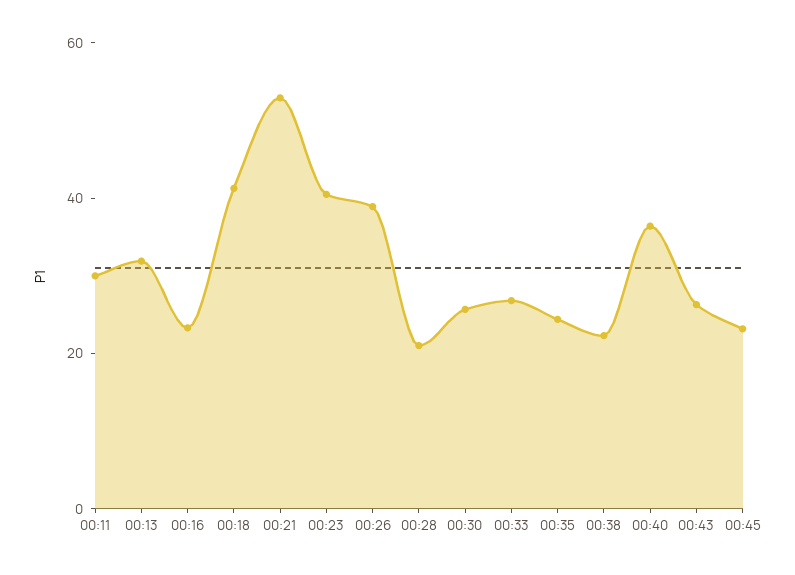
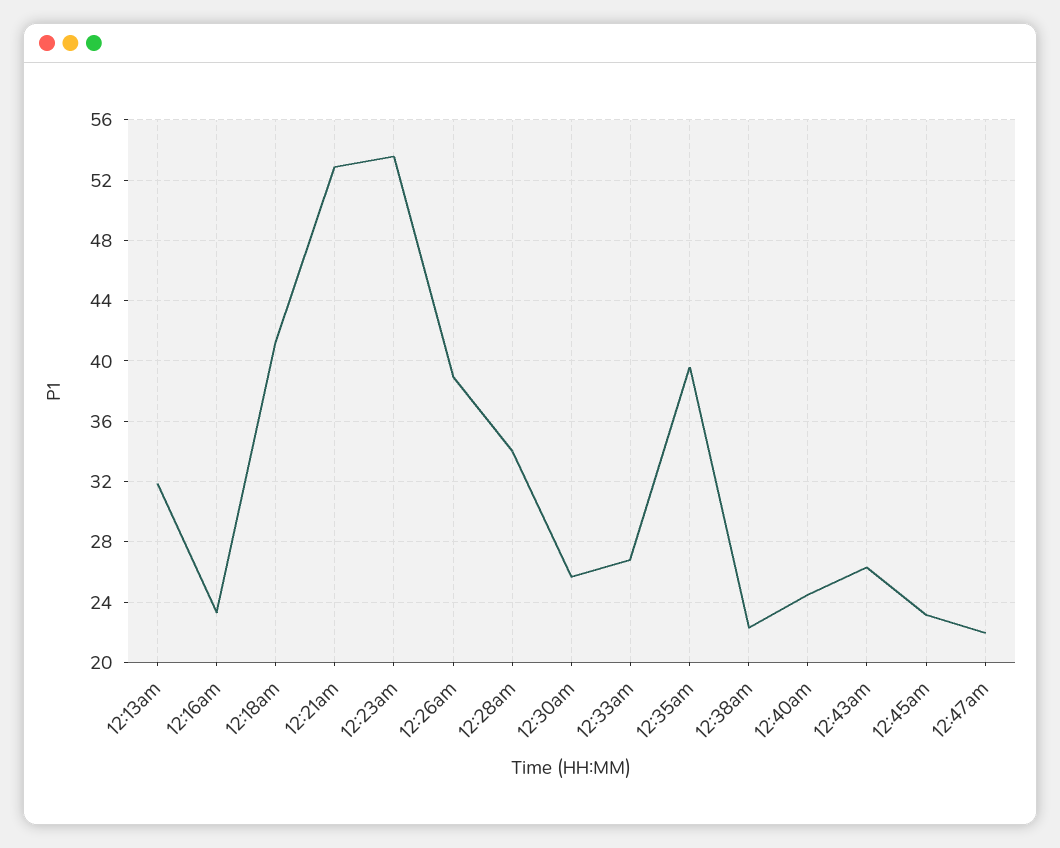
00:11: 30 -> none
00:23: 40 -> 53.5
00:28: 20 -> 34
00:35: 25 -> 39.5
00:40: 35 -> 24.5
12:47am: none -> 22

